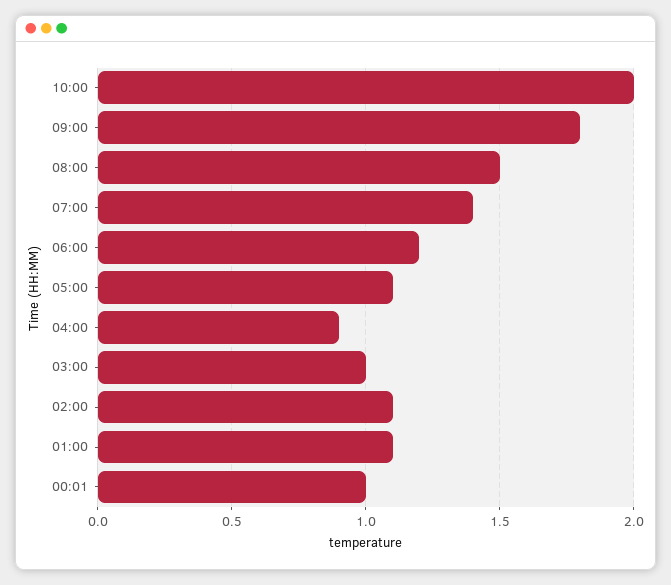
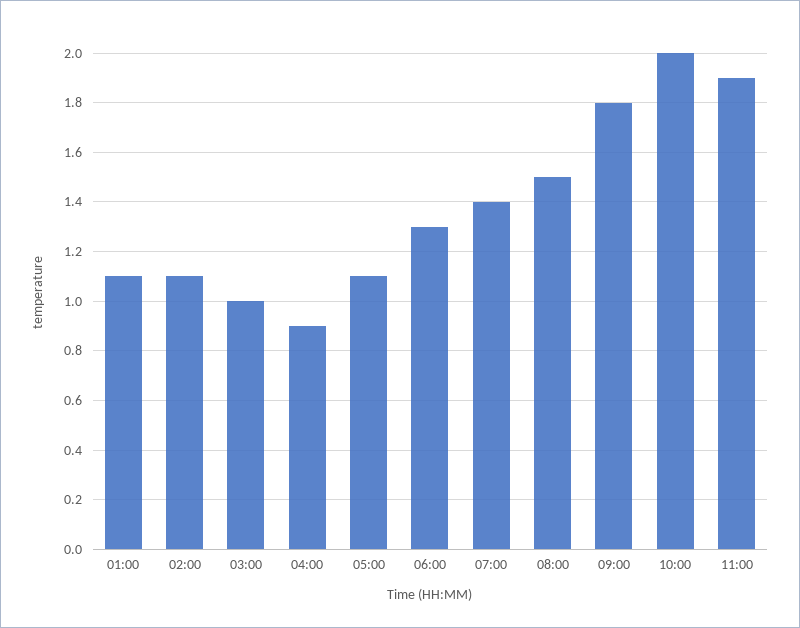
06:00: 1.2 -> 1.3
00:01: 1 -> none
11:00: none -> 1.9

